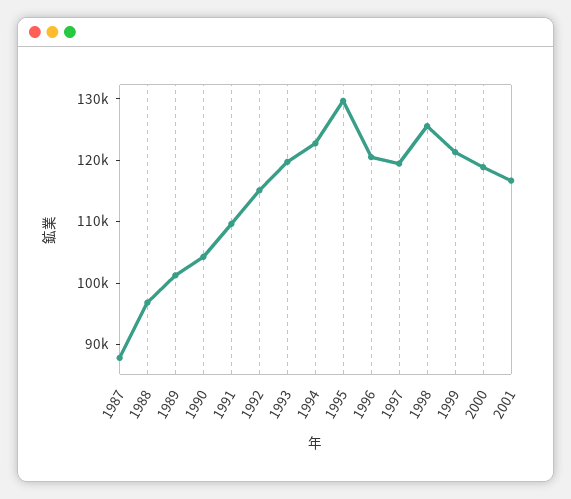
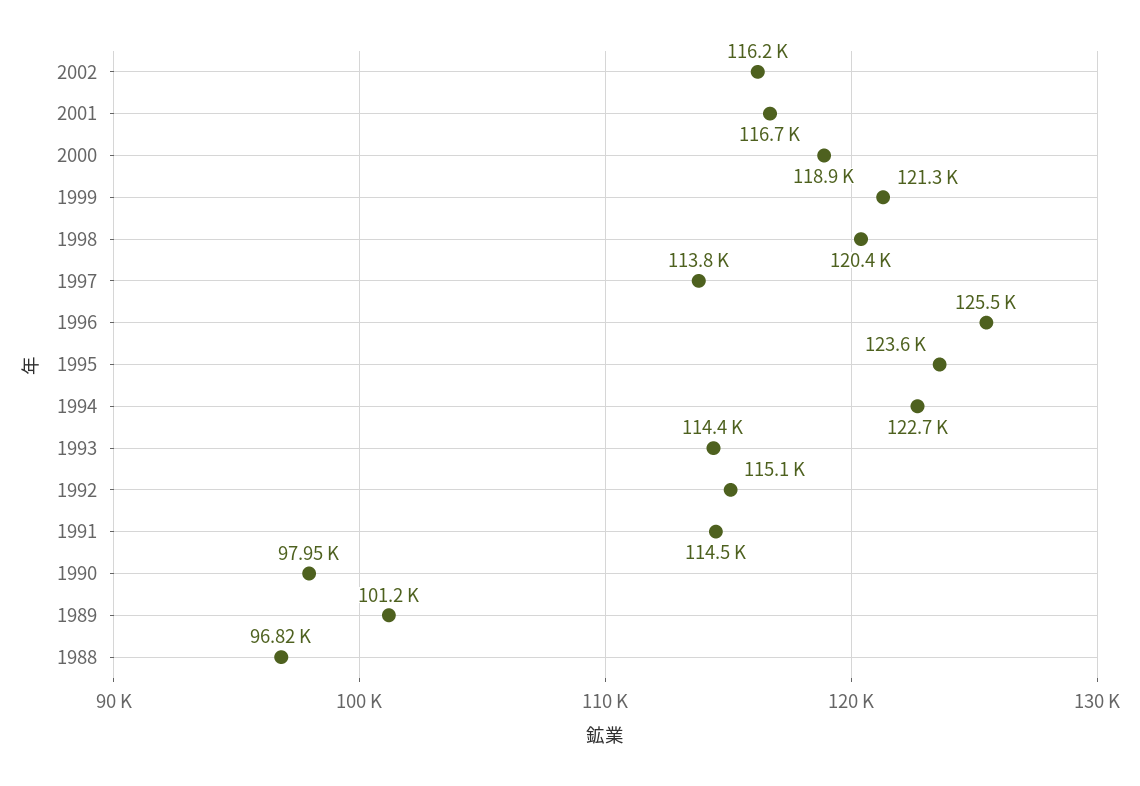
1987: 88000 -> none
1990: 104000 -> 97950
1991: 110000 -> 114500
1993: 120000 -> 114400
1995: 130000 -> 123600
1996: 120000 -> 125500
1997: 120000 -> 113800
1998: 126000 -> 120400
2002: none -> 116200

